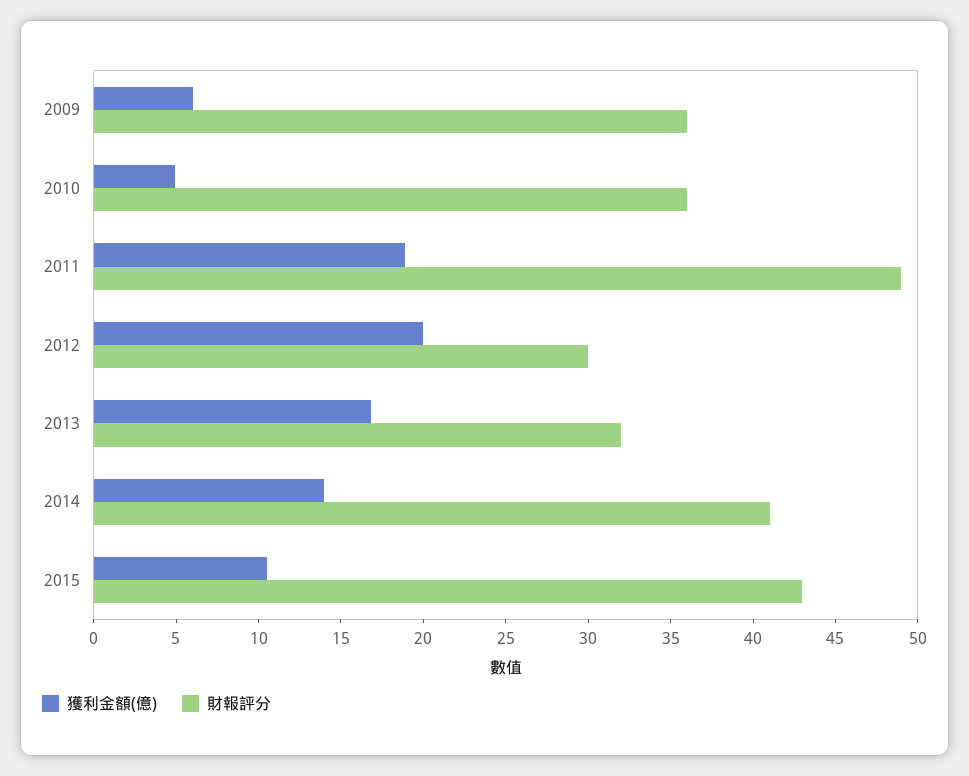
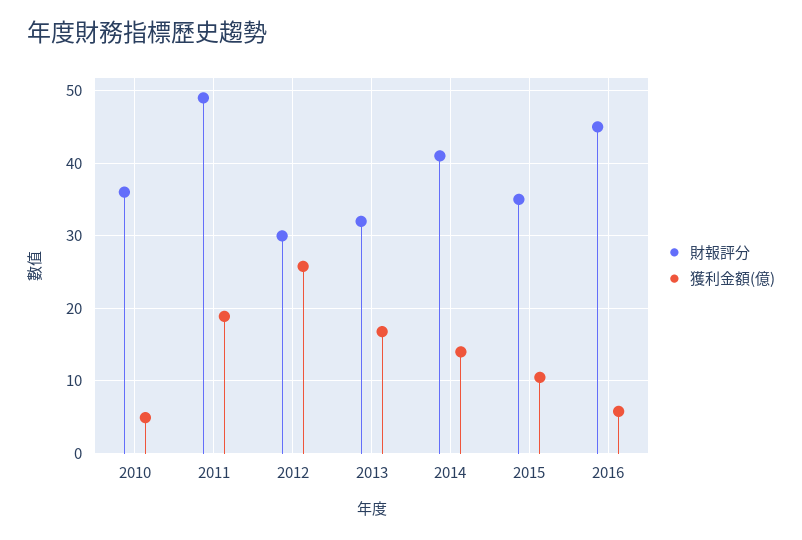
獲利金額(億), 2009: 6 -> none
財報評分, 2009: 36 -> none
獲利金額(億), 2012: 20 -> 26
財報評分, 2015: 43 -> 35
財報評分, 2016: none -> 45
獲利金額(億), 2016: none -> 6

